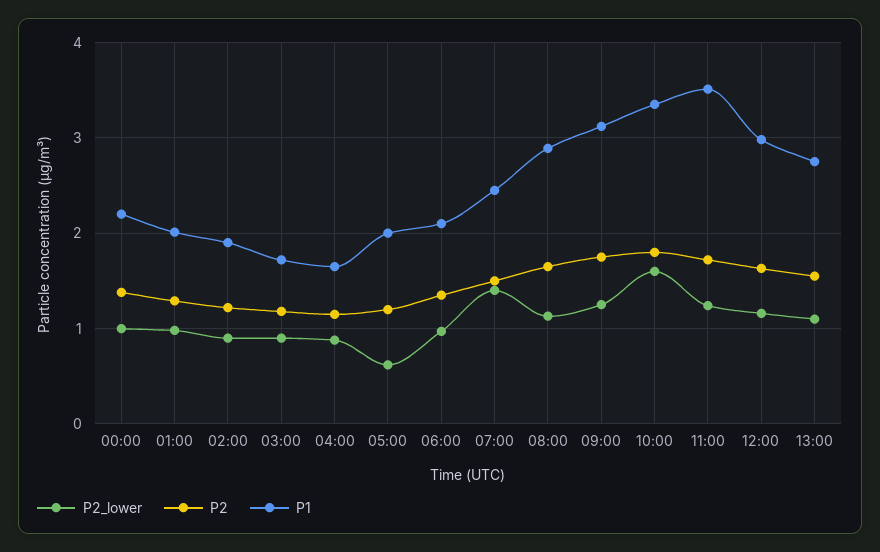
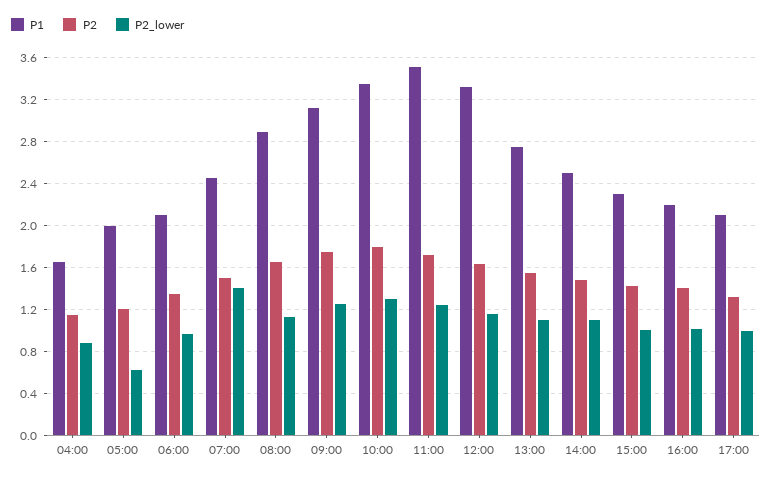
P2_lower, 00:00: 1 -> none
P2, 00:00: 1.4 -> none
P1, 00:00: 2.2 -> none
P2_lower, 01:00: 1 -> none
P2, 01:00: 1.3 -> none
P1, 01:00: 2 -> none
P2_lower, 02:00: 0.9 -> none
P2, 02:00: 1.2 -> none
P1, 02:00: 1.9 -> none
P2_lower, 03:00: 0.9 -> none
P2, 03:00: 1.2 -> none
P1, 03:00: 1.7 -> none
P2_lower, 10:00: 1.6 -> 1.3
P1, 12:00: 3 -> 3.3
P1, 14:00: none -> 2.5
P2, 14:00: none -> 1.5
P2_lower, 14:00: none -> 1.1
P1, 15:00: none -> 2.3
P2, 15:00: none -> 1.4
P2_lower, 15:00: none -> 1
P1, 16:00: none -> 2.2
P2, 16:00: none -> 1.4
P2_lower, 16:00: none -> 1
P1, 17:00: none -> 2.1
P2, 17:00: none -> 1.3
P2_lower, 17:00: none -> 1

